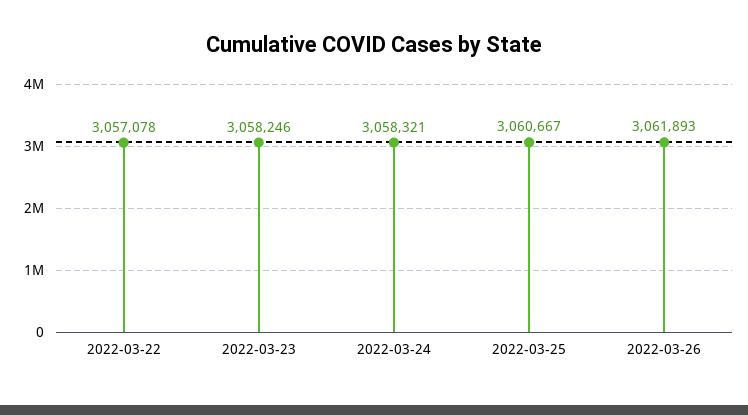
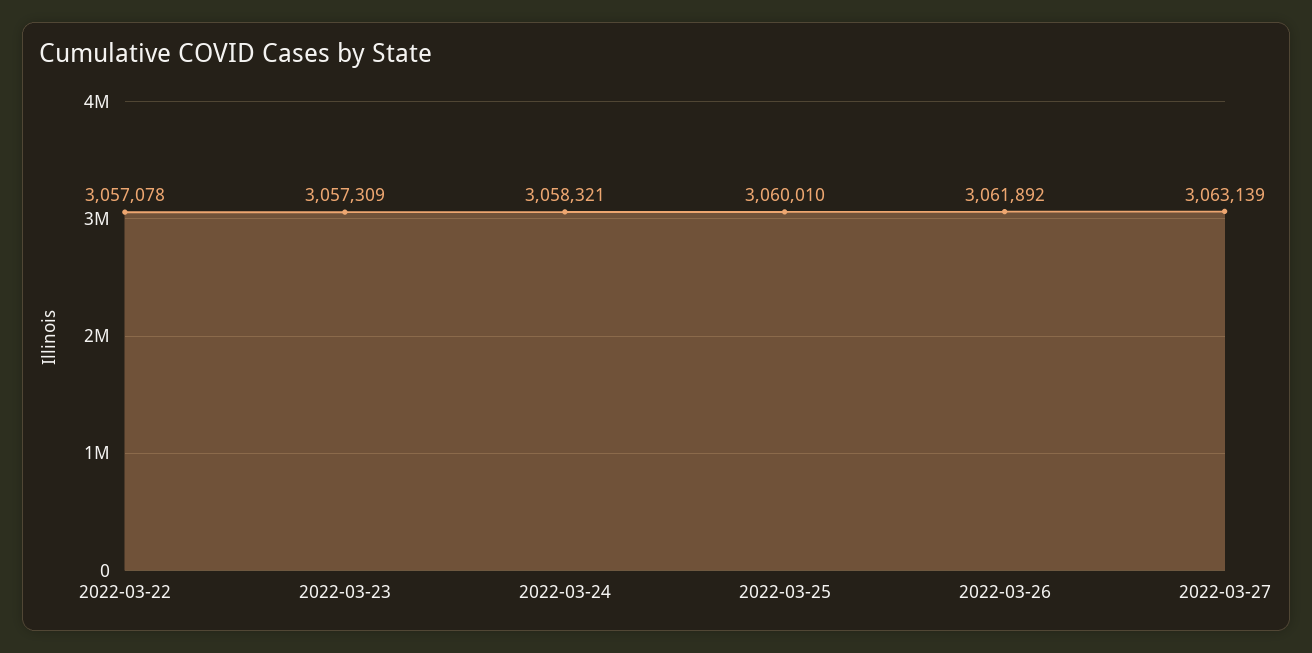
2022-03-23: 3058246 -> 3057309
2022-03-25: 3060667 -> 3060010
2022-03-26: 3061893 -> 3061892
2022-03-27: none -> 3063139

